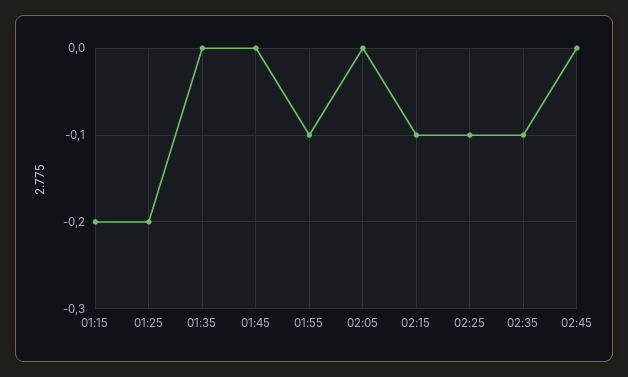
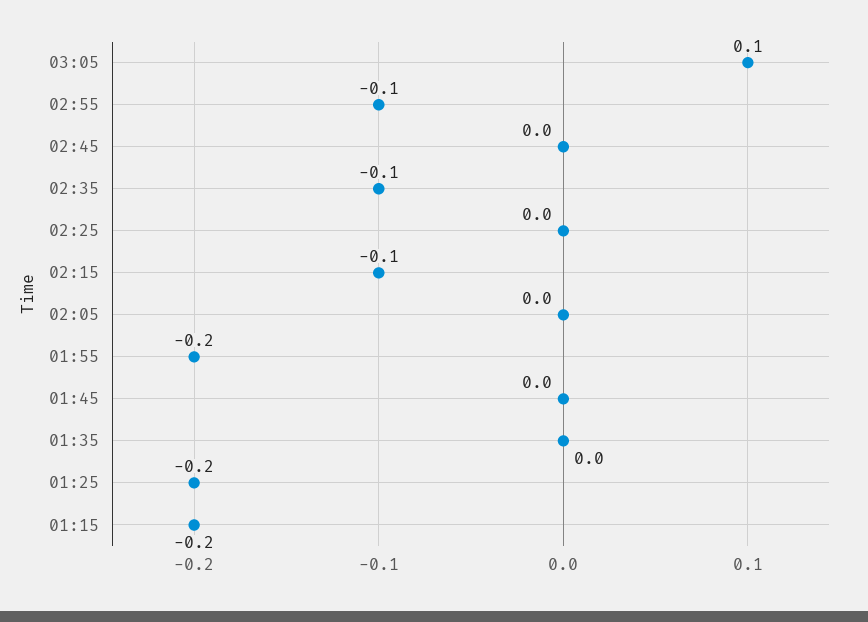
01:55: -0.1 -> -0.2
02:25: -0.1 -> 0
03:05: none -> 0.1
02:55: none -> -0.1

